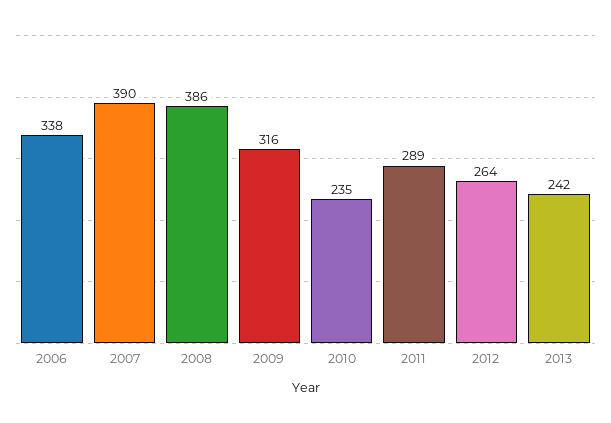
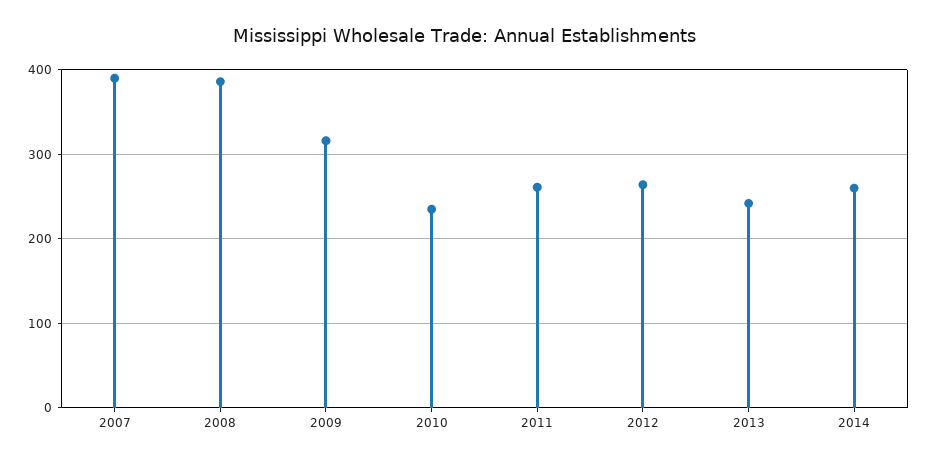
2006: 338 -> none
2011: 289 -> 260
2014: none -> 260

